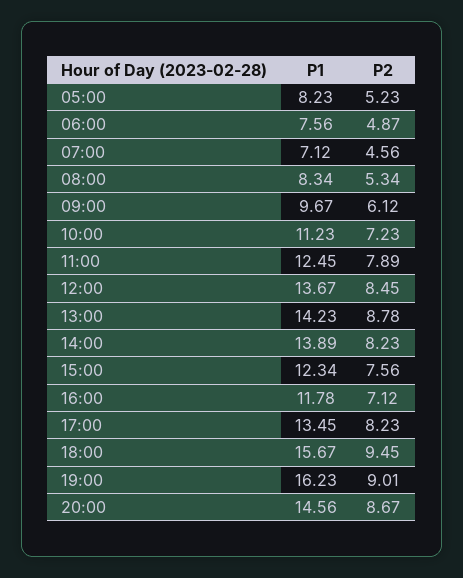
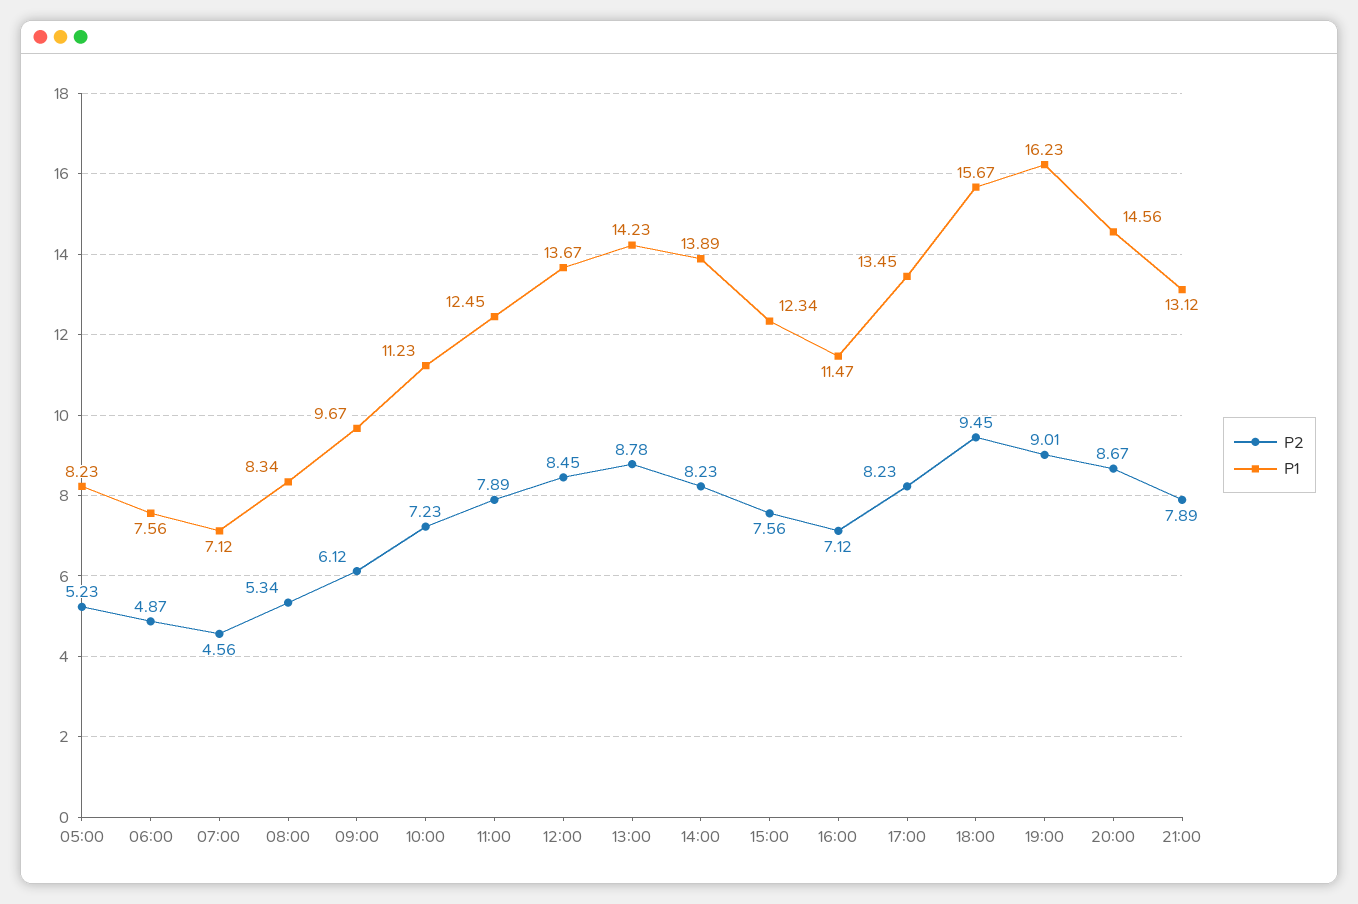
P1, 16:00: 11.78 -> 11.47
P2, 21:00: none -> 7.89
P1, 21:00: none -> 13.12

